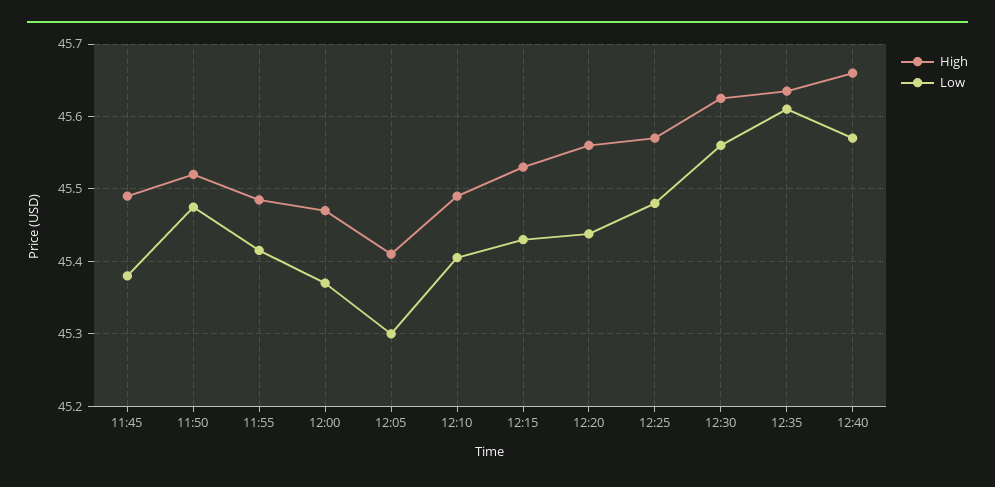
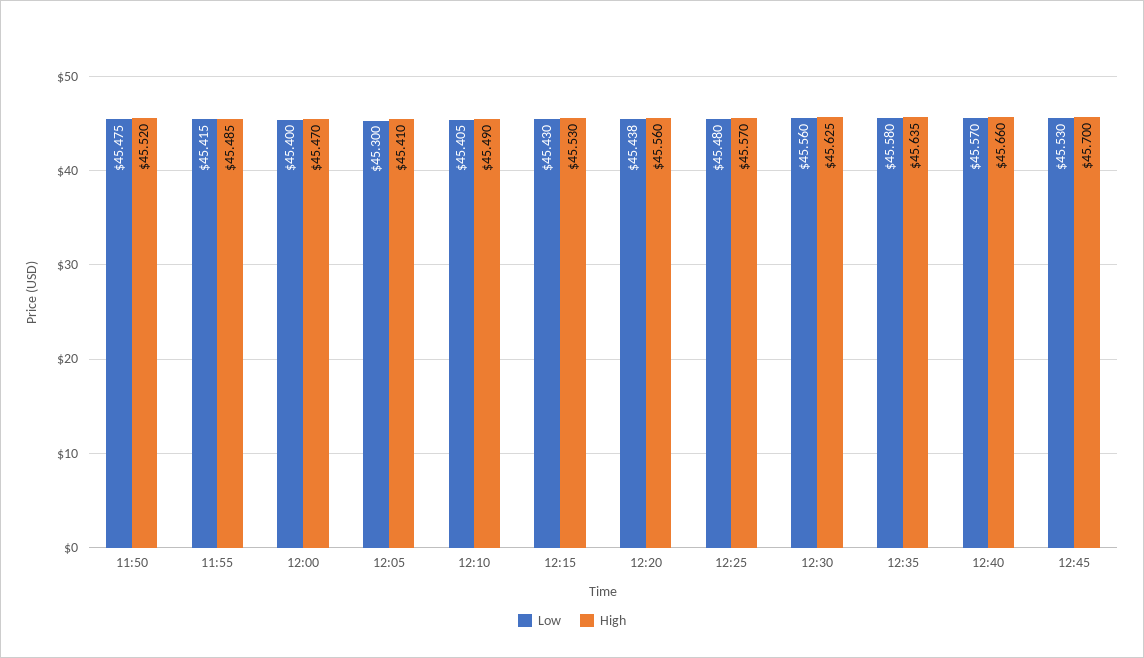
High, 11:45: 45.49 -> none
Low, 11:45: 45.38 -> none
Low, 12:00: 45.37 -> 45.4
Low, 12:35: 45.61 -> 45.58
Low, 12:45: none -> 45.53
High, 12:45: none -> 45.7

